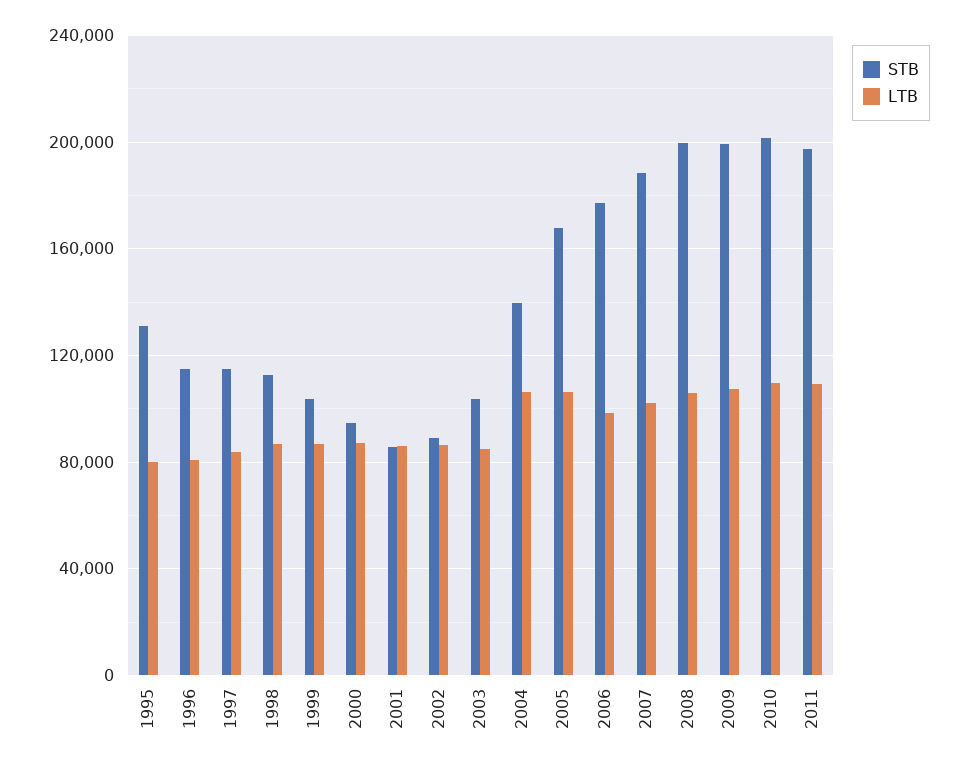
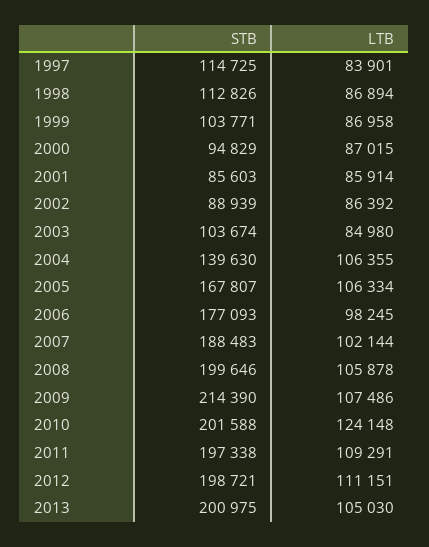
STB, 1995: 130000 -> none
LTB, 1995: 80000 -> none
STB, 1996: 115000 -> none
LTB, 1996: 80000 -> none
STB, 2009: 200000 -> 214390
LTB, 2010: 110000 -> 124148
STB, 2012: none -> 198721
LTB, 2012: none -> 111151
STB, 2013: none -> 200975
LTB, 2013: none -> 105030

